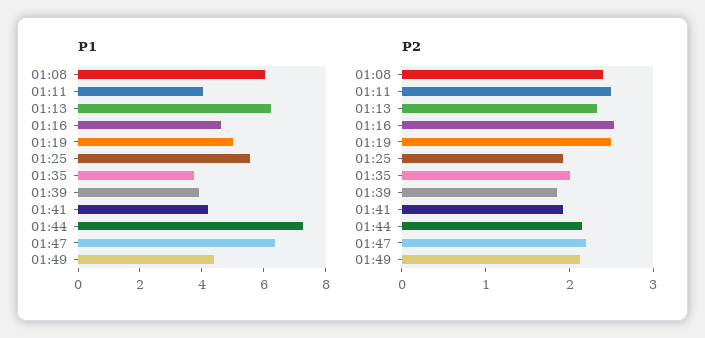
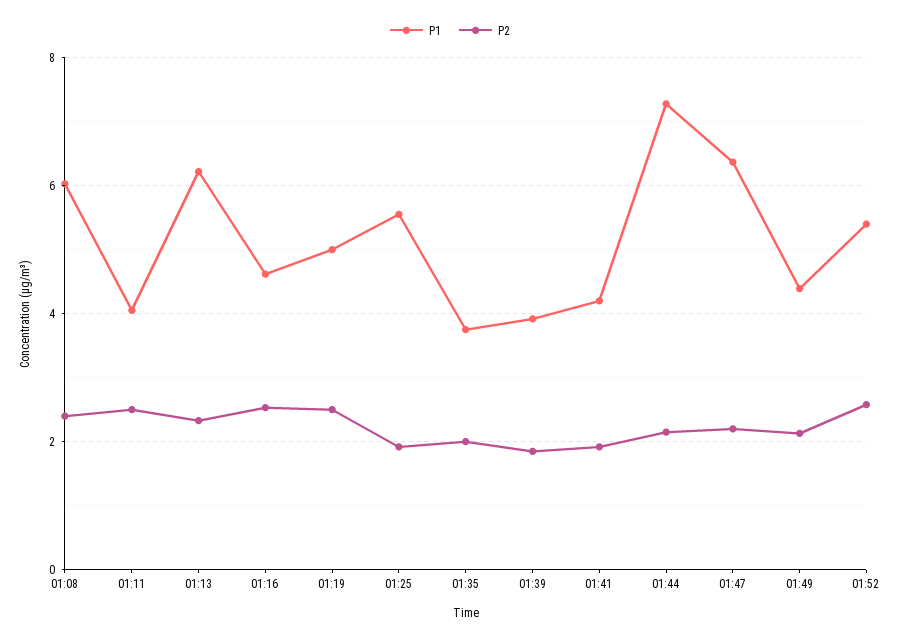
P1, 01:52: none -> 5.4
P2, 01:52: none -> 2.6

